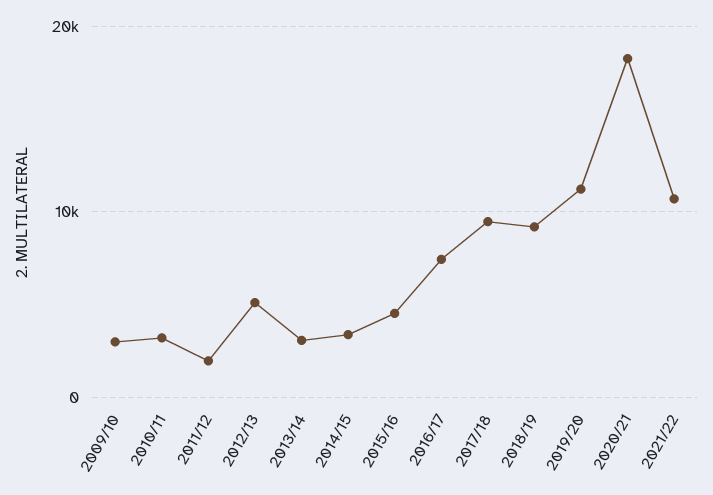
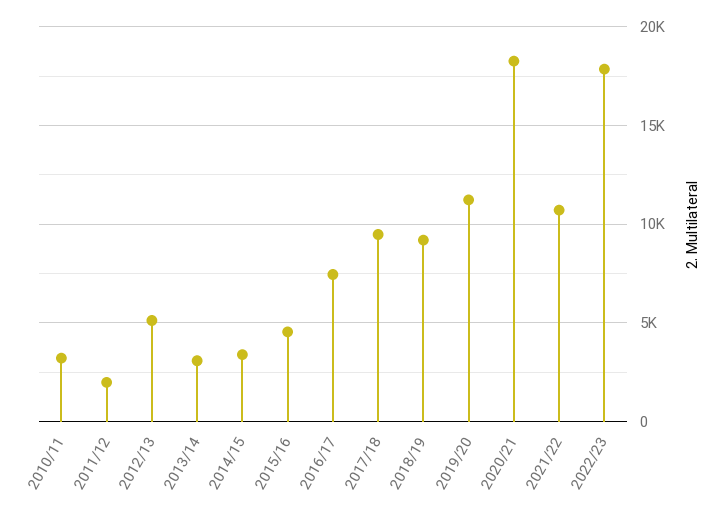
2009/10: 3000 -> none
2022/23: none -> 18000

